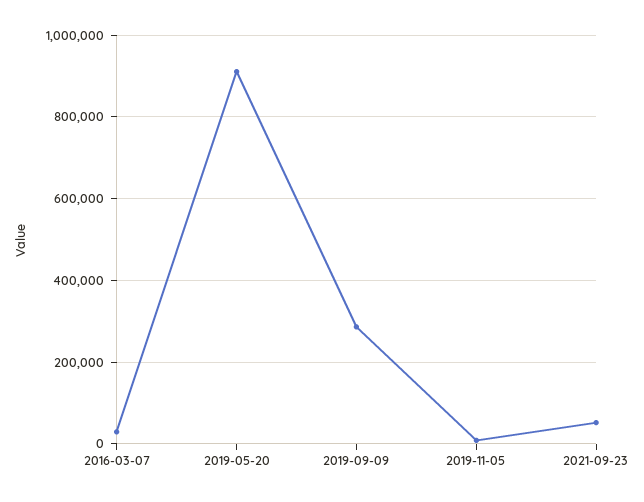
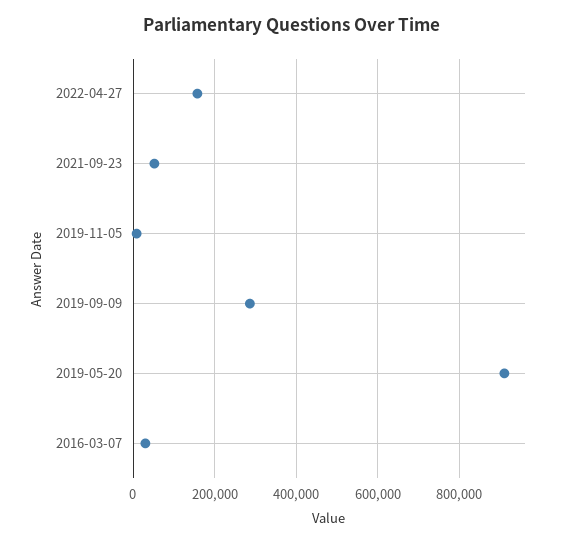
2022-04-27: none -> 160000

